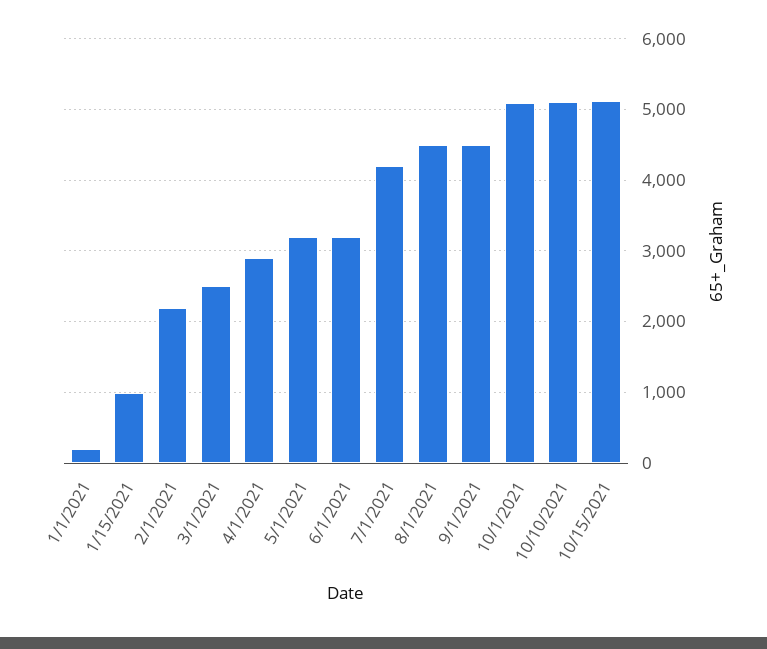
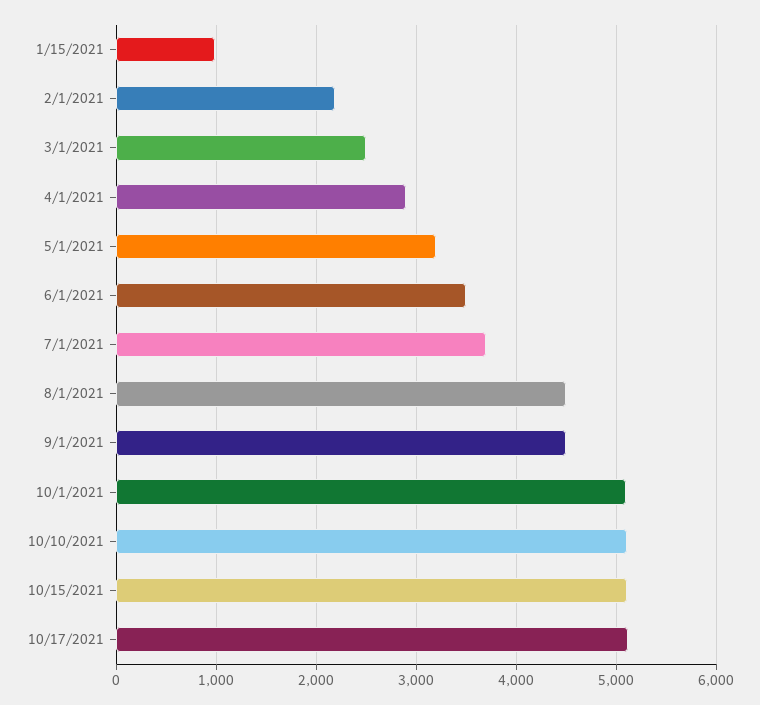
1/1/2021: 200 -> none
6/1/2021: 3200 -> 3500
7/1/2021: 4200 -> 3700
10/17/2021: none -> 5100

